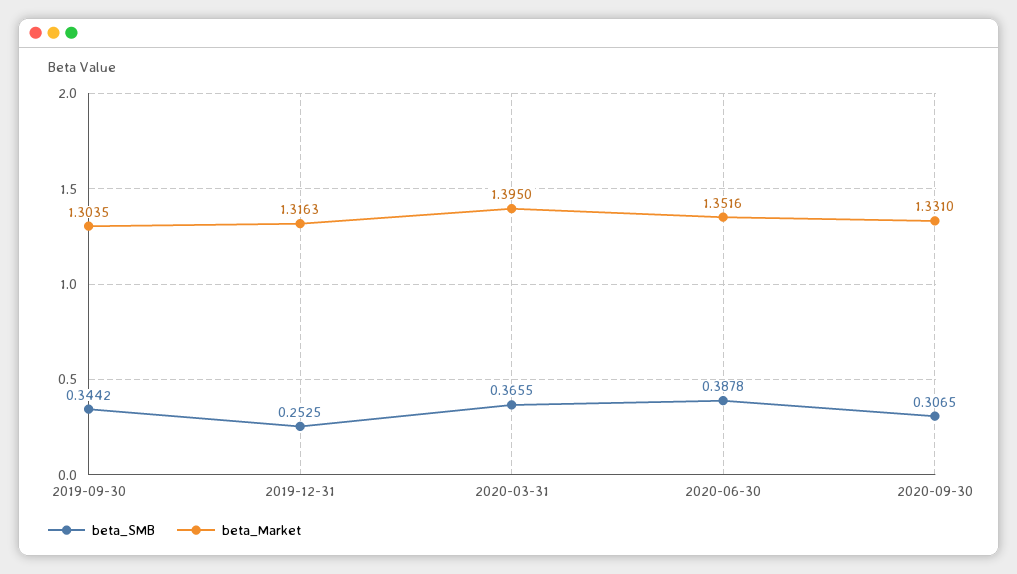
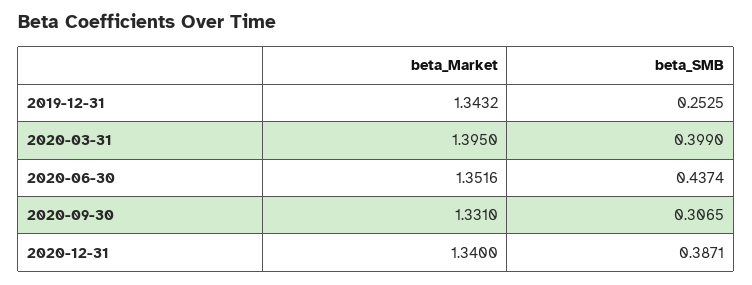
beta_SMB, 2019-09-30: 0.3442 -> none
beta_Market, 2019-09-30: 1.3035 -> none
beta_Market, 2019-12-31: 1.3163 -> 1.3432
beta_SMB, 2020-03-31: 0.3655 -> 0.399
beta_SMB, 2020-06-30: 0.3878 -> 0.4374
beta_Market, 2020-12-31: none -> 1.34
beta_SMB, 2020-12-31: none -> 0.3871

